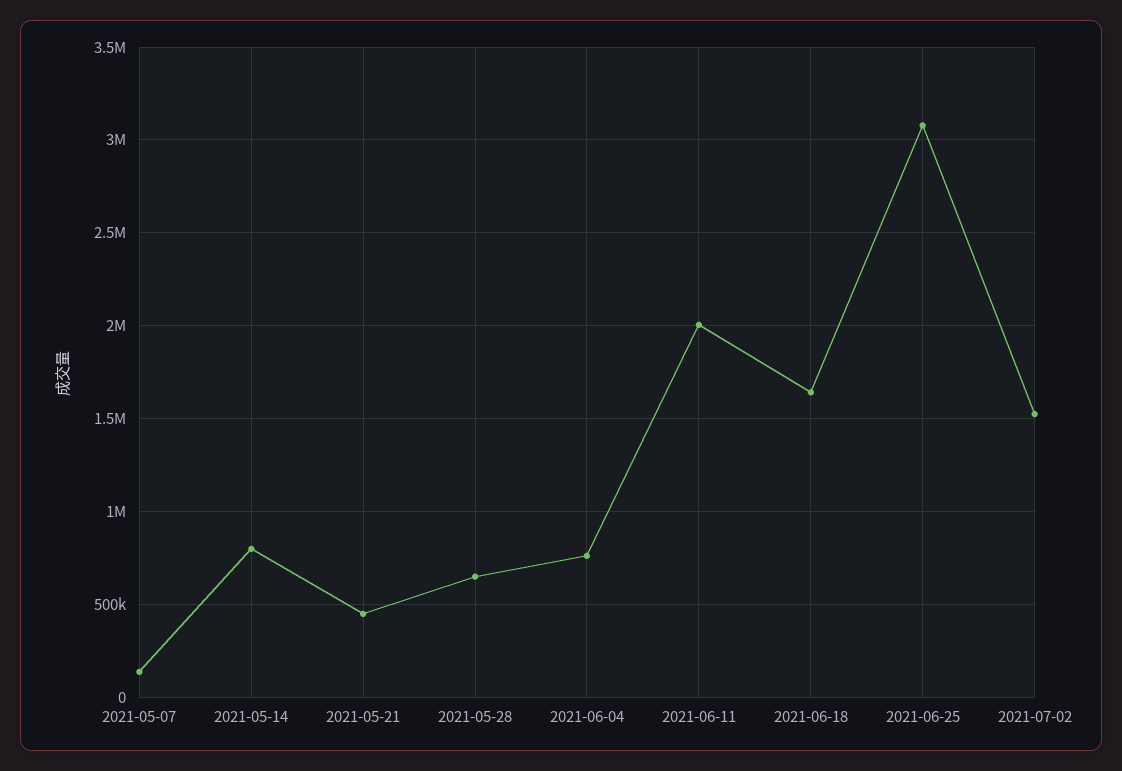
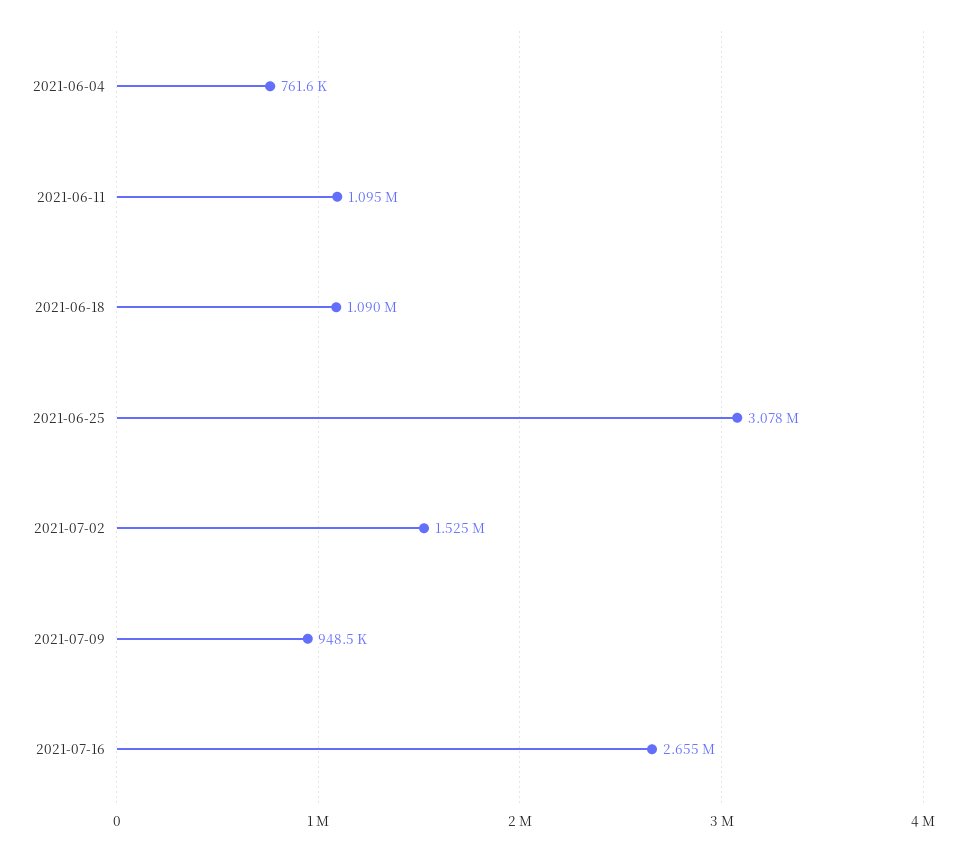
2021-05-07: 150000 -> none
2021-05-14: 800000 -> none
2021-05-21: 450000 -> none
2021-05-28: 650000 -> none
2021-06-11: 2000000 -> 1095000
2021-06-18: 1650000 -> 1090000
2021-07-09: none -> 948500
2021-07-16: none -> 2655000

